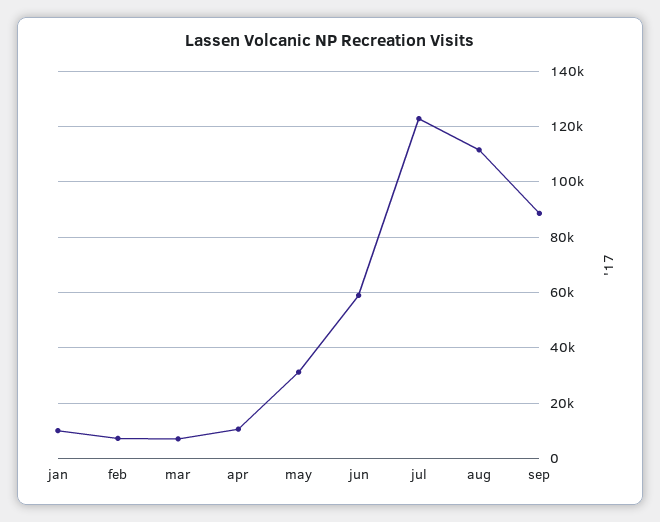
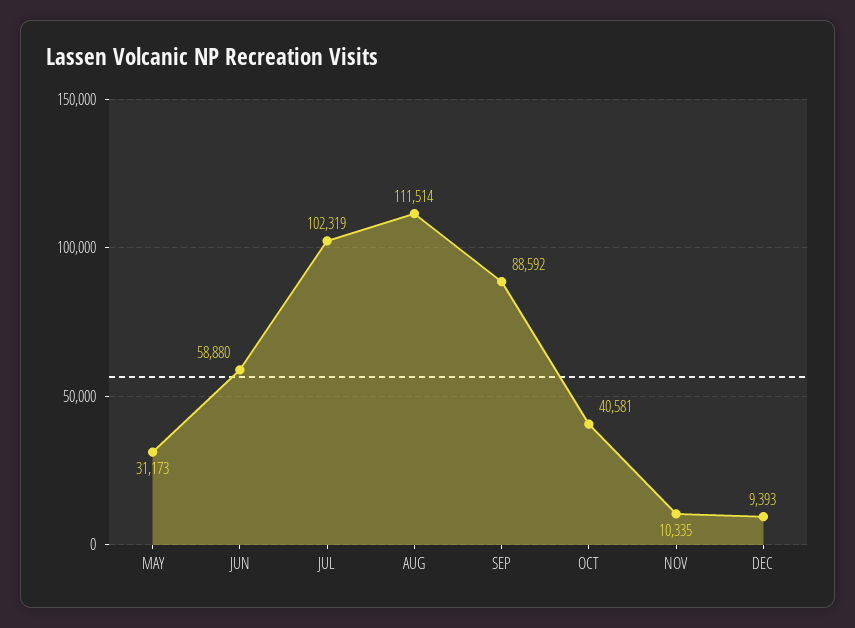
jan: 10000 -> none
feb: 7500 -> none
mar: 7500 -> none
apr: 10000 -> none
jul: 122500 -> 102319
OCT: none -> 40581
NOV: none -> 10335
DEC: none -> 9393

